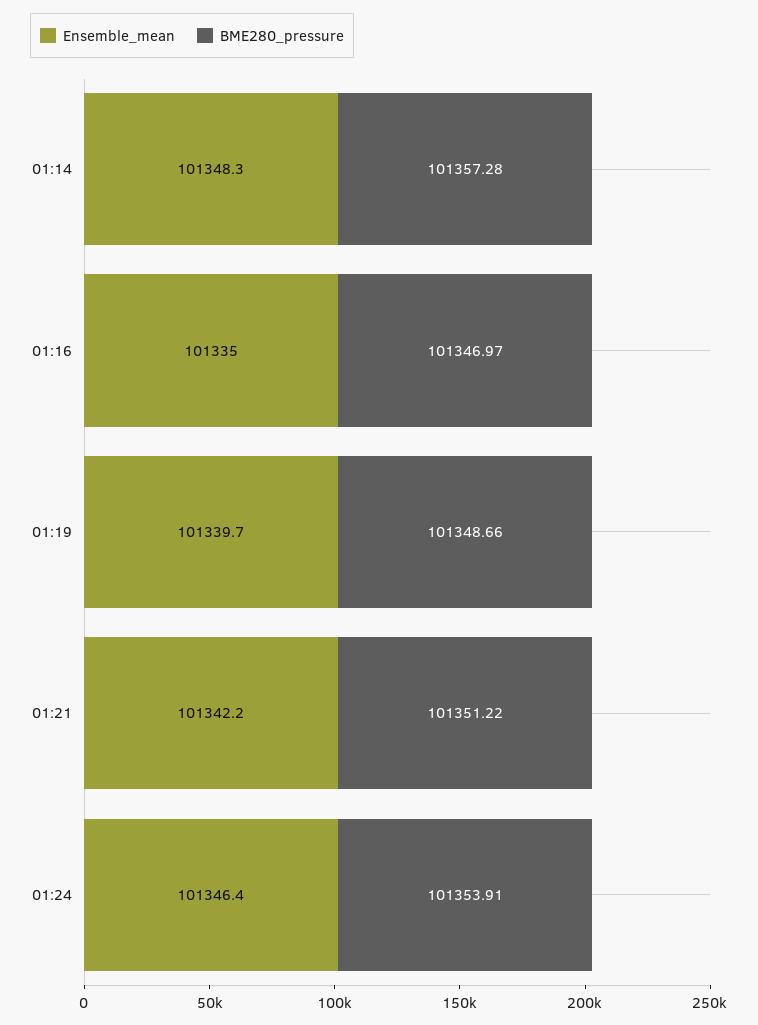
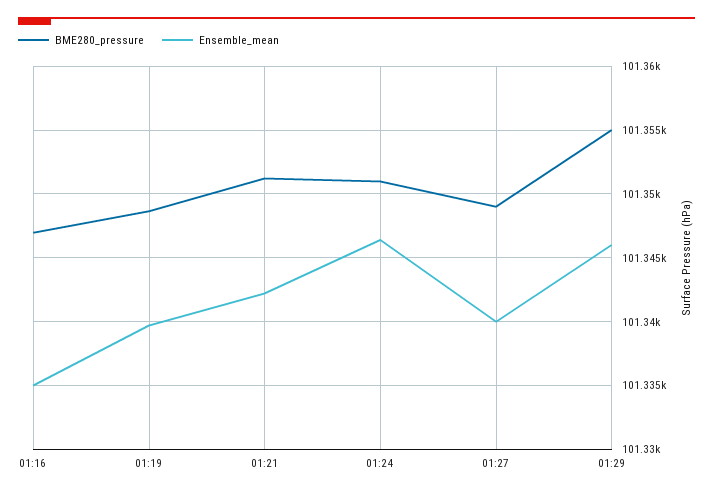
Ensemble_mean, 01:14: 101348.3 -> none
BME280_pressure, 01:14: 101357.28 -> none
BME280_pressure, 01:24: 101353.91 -> 101351
BME280_pressure, 01:27: none -> 101349
Ensemble_mean, 01:27: none -> 101340
BME280_pressure, 01:29: none -> 101355
Ensemble_mean, 01:29: none -> 101346

